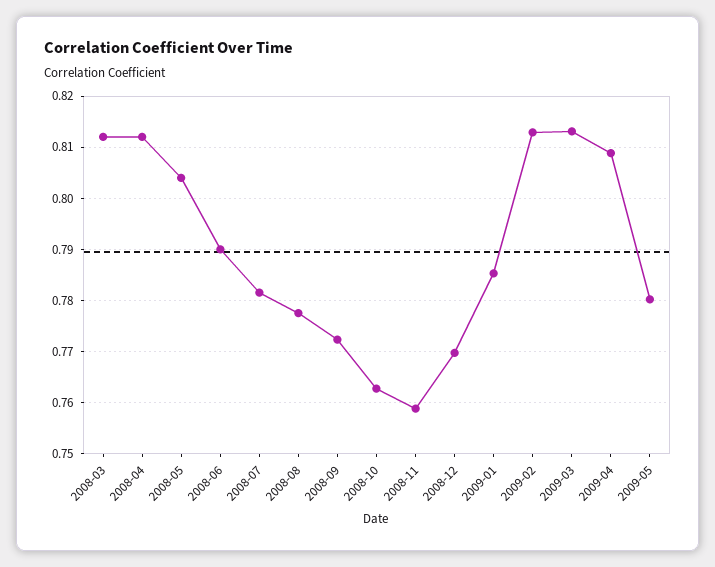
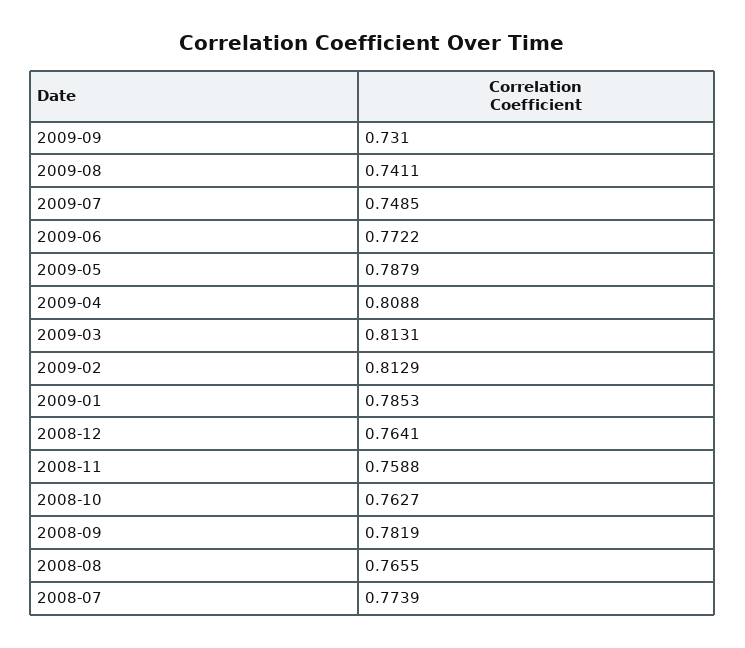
2008-03: 0.812 -> none
2008-04: 0.812 -> none
2008-05: 0.804 -> none
2008-06: 0.79 -> none
2008-07: 0.782 -> 0.7739
2008-08: 0.778 -> 0.7655
2008-09: 0.772 -> 0.7819
2008-12: 0.77 -> 0.7641
2009-05: 0.78 -> 0.7879
2009-09: none -> 0.731
2009-08: none -> 0.7411
2009-07: none -> 0.7485
2009-06: none -> 0.7722

